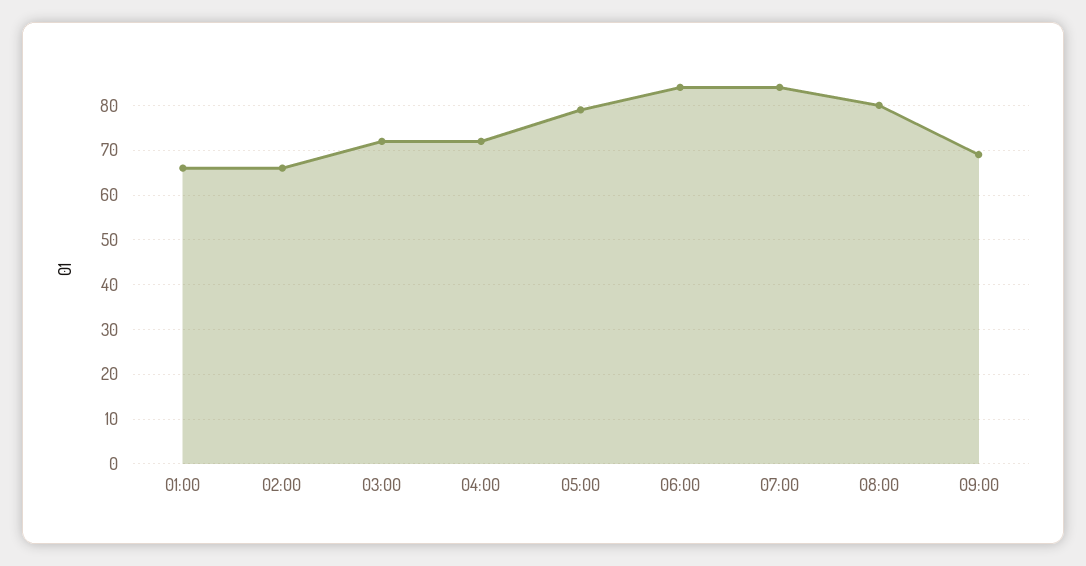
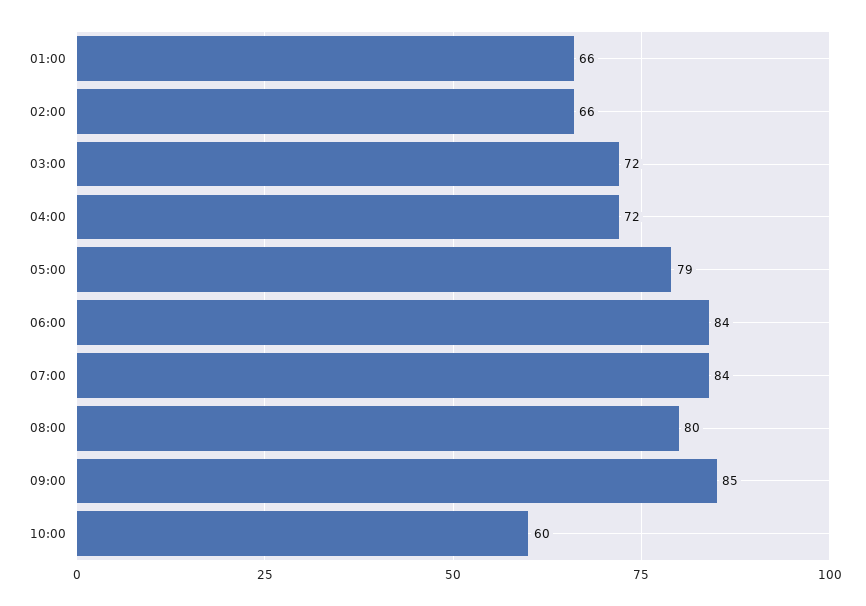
09:00: 70 -> 85
10:00: none -> 60

